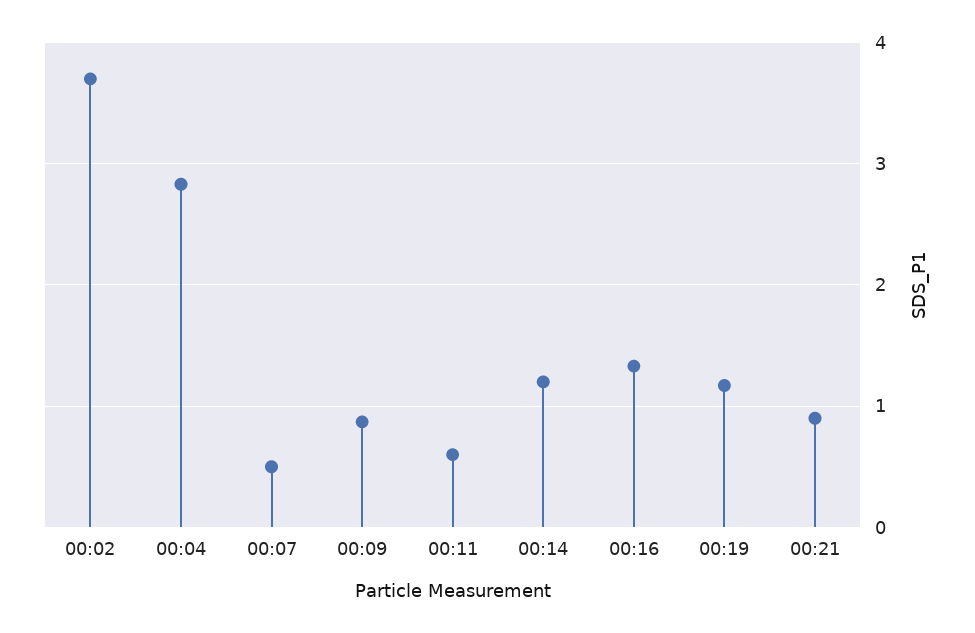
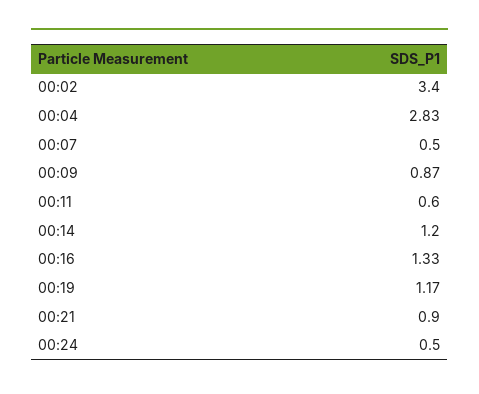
00:02: 3.7 -> 3.4
00:24: none -> 0.5

